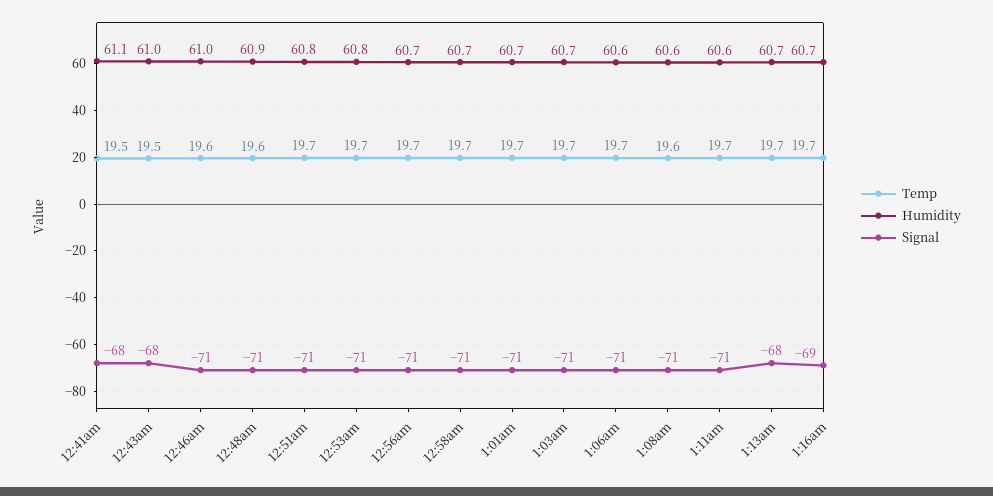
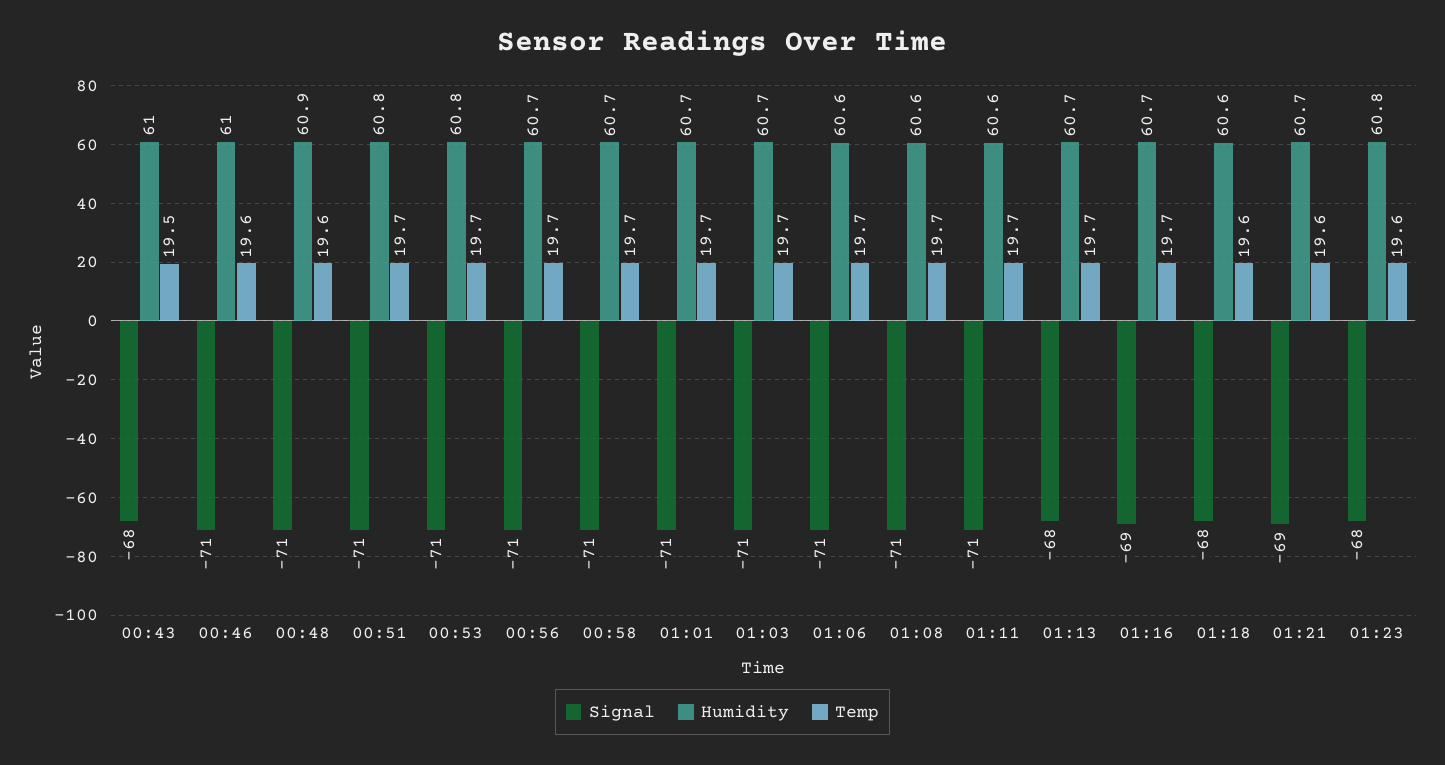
Temp, 12:41am: 19.5 -> none
Humidity, 12:41am: 61.1 -> none
Signal, 12:41am: -68 -> none
Temp, 1:08am: 19.6 -> 19.7
Signal, 01:18: none -> -68
Humidity, 01:18: none -> 60.6
Temp, 01:18: none -> 19.6
Signal, 01:21: none -> -69
Humidity, 01:21: none -> 60.7
Temp, 01:21: none -> 19.6
Signal, 01:23: none -> -68
Humidity, 01:23: none -> 60.8
Temp, 01:23: none -> 19.6

